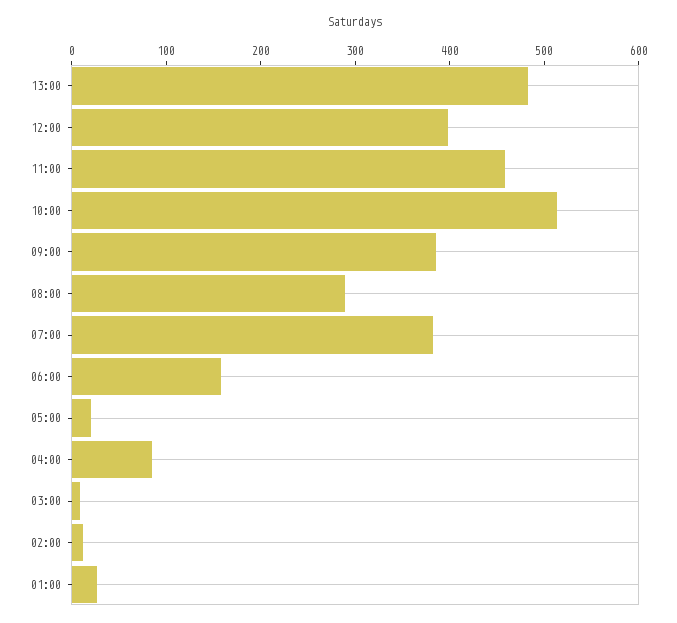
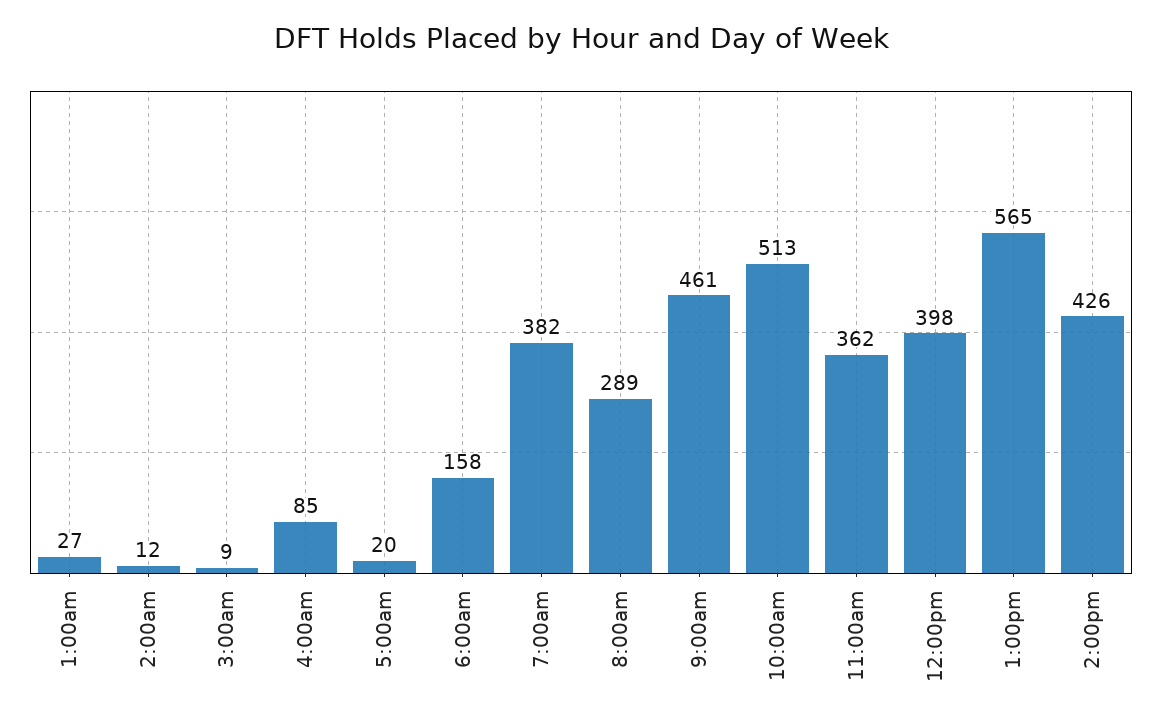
13:00: 480 -> 565
11:00: 460 -> 362
09:00: 380 -> 461
2:00pm: none -> 426

